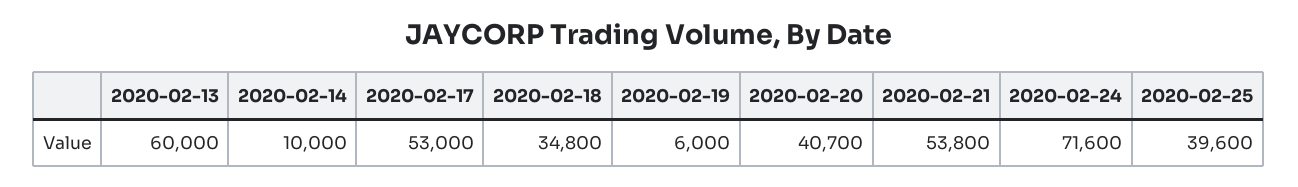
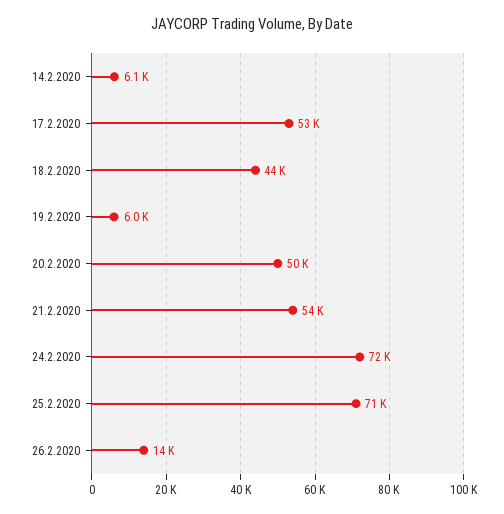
2020-02-13: 60000 -> none
2020-02-14: 10000 -> 6100
2020-02-18: 34800 -> 44000
2020-02-20: 40700 -> 50000
2020-02-25: 39600 -> 71000
26.2.2020: none -> 14000

